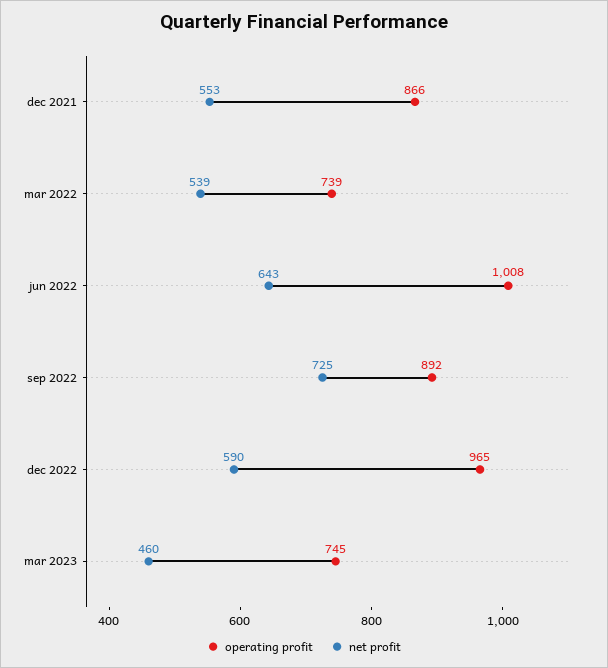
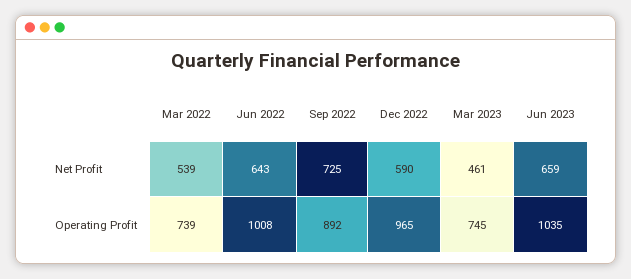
operating profit, dec 2021: 866 -> none
net profit, dec 2021: 553 -> none
net profit, mar 2023: 460 -> 461
net profit, Jun 2023: none -> 659
operating profit, Jun 2023: none -> 1035

